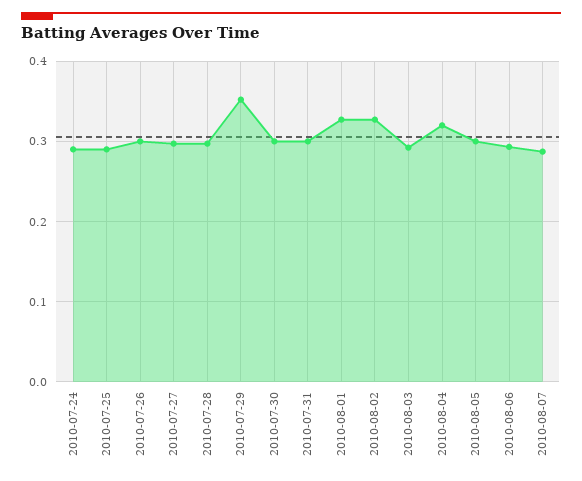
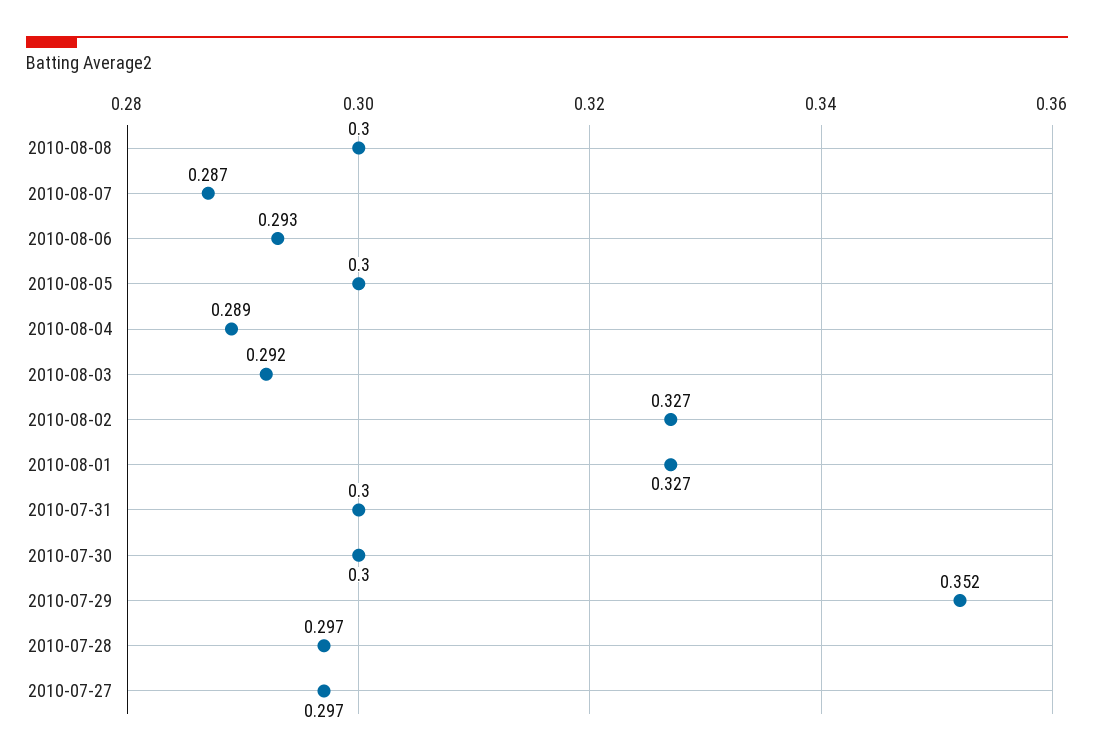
2010-07-24: 0.29 -> none
2010-07-25: 0.29 -> none
2010-07-26: 0.3 -> none
2010-08-04: 0.32 -> 0.289
2010-08-08: none -> 0.3

